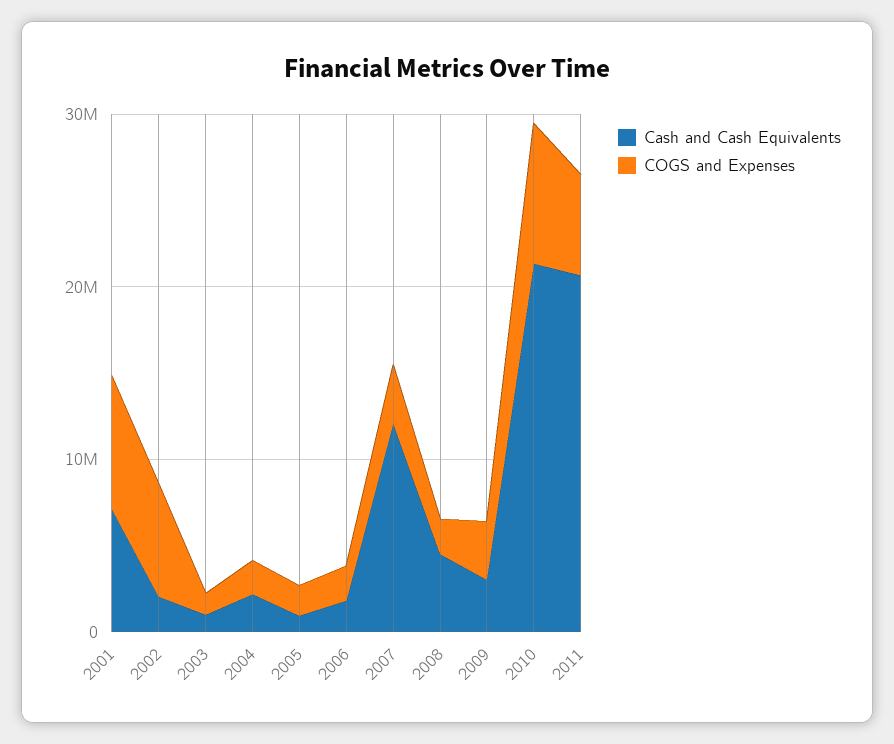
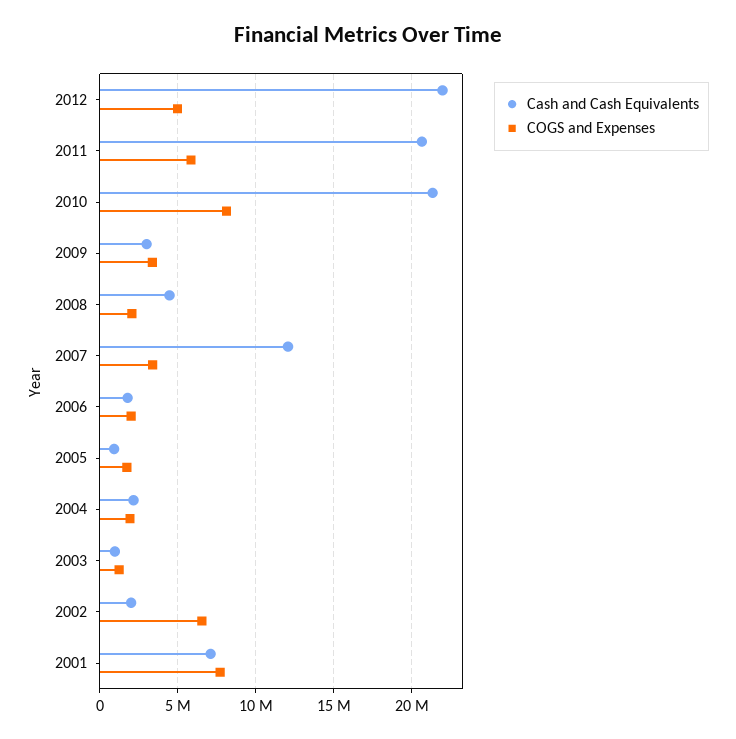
Cash and Cash Equivalents, 2012: none -> 22000000
COGS and Expenses, 2012: none -> 5000000

